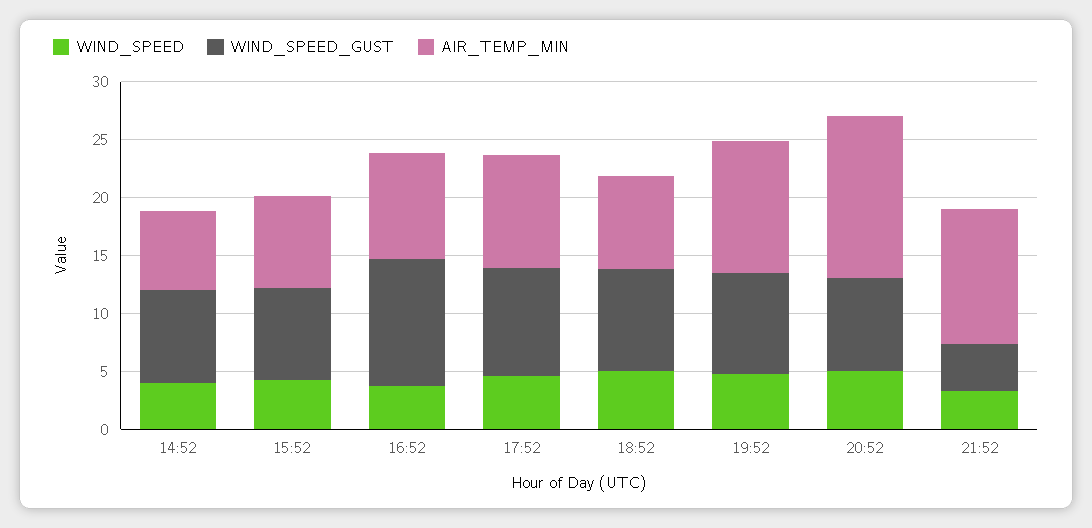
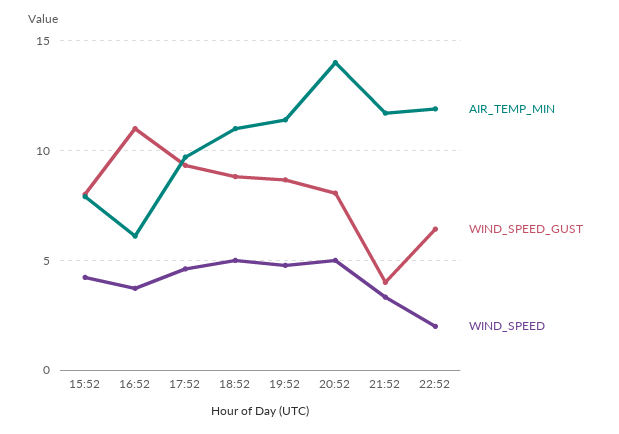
WIND_SPEED, 14:52: 4 -> none
WIND_SPEED_GUST, 14:52: 8 -> none
AIR_TEMP_MIN, 14:52: 7 -> none
AIR_TEMP_MIN, 16:52: 9 -> 6
AIR_TEMP_MIN, 18:52: 8 -> 11
AIR_TEMP_MIN, 22:52: none -> 12
WIND_SPEED_GUST, 22:52: none -> 6.5
WIND_SPEED, 22:52: none -> 2

